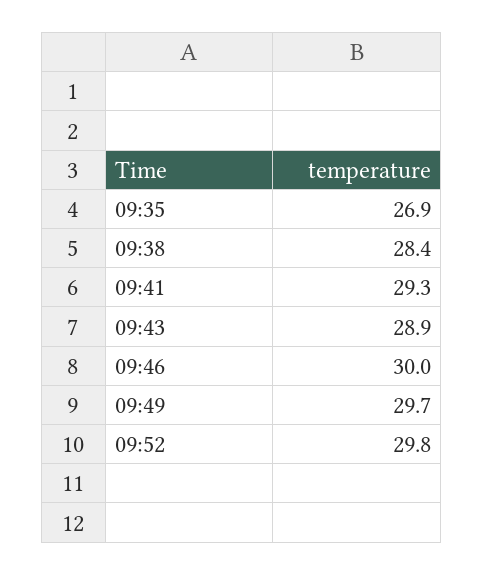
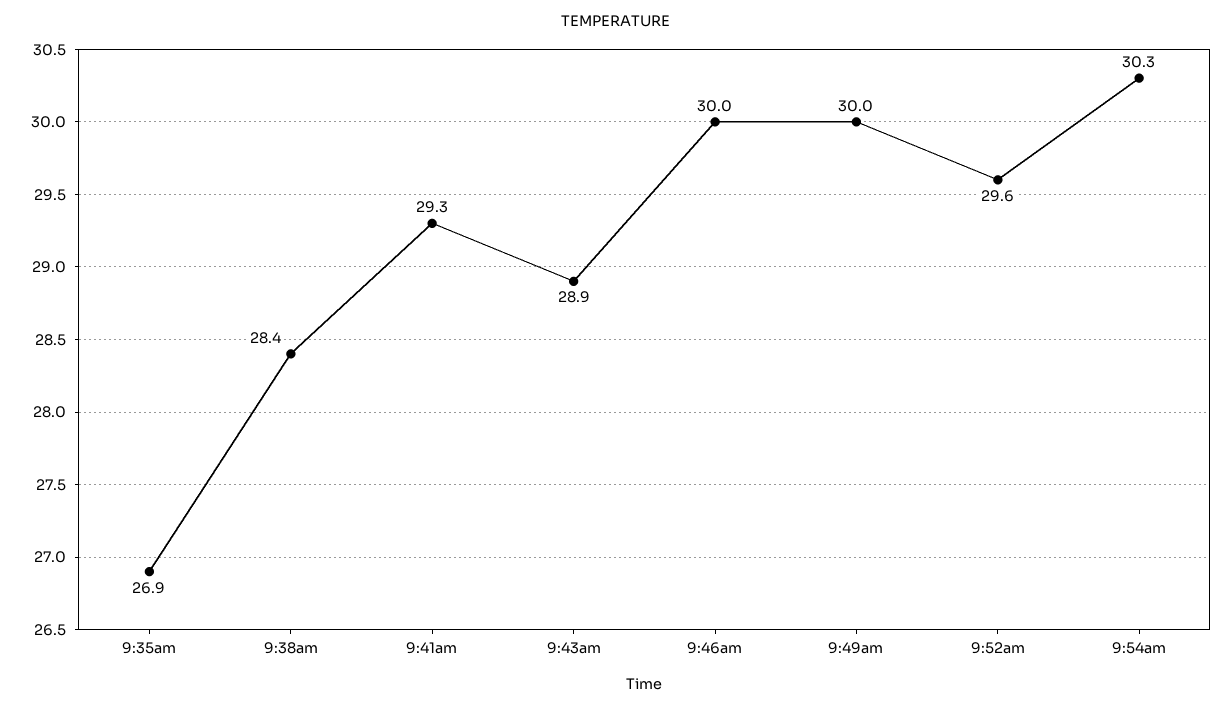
09:49: 29.7 -> 30
09:52: 29.8 -> 29.6
9:54am: none -> 30.3

